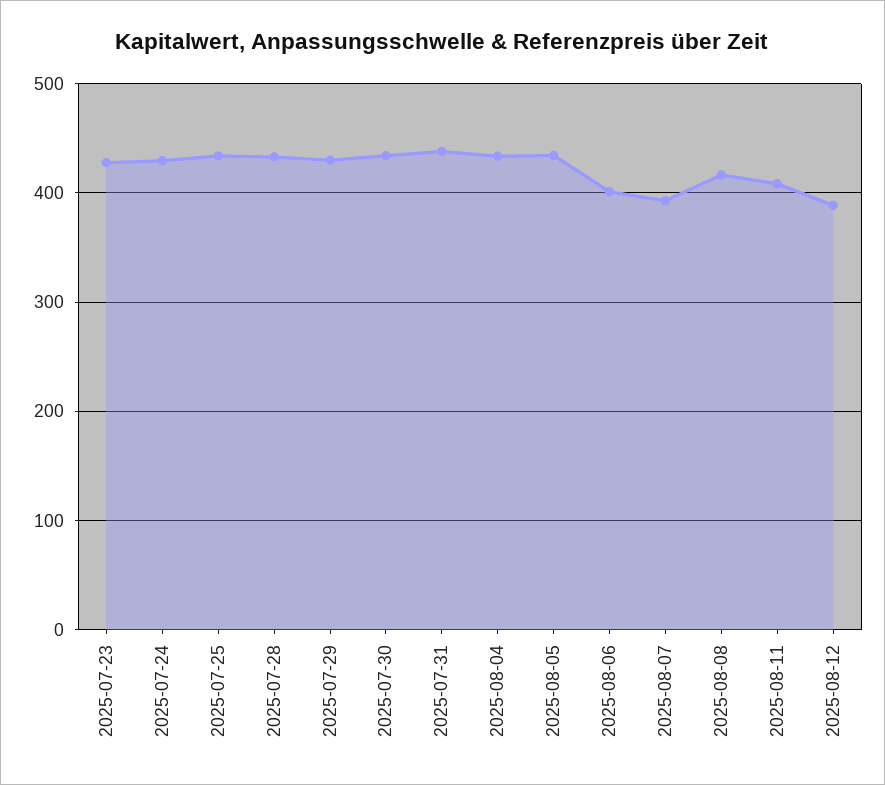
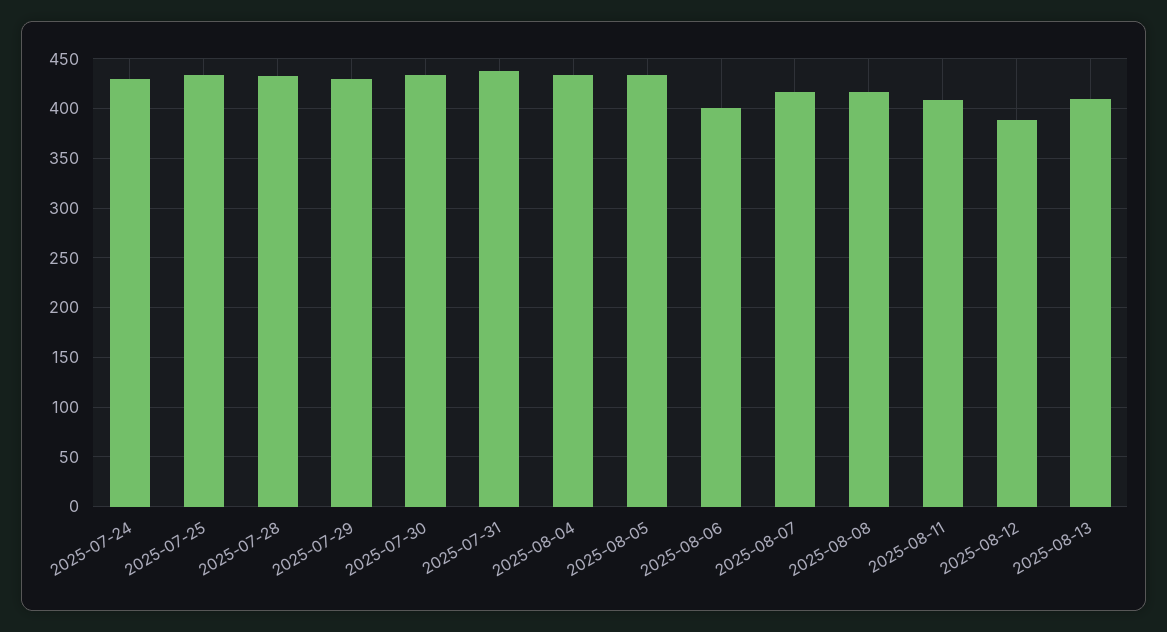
2025-07-23: 430 -> none
2025-08-07: 390 -> 420
2025-08-13: none -> 410

